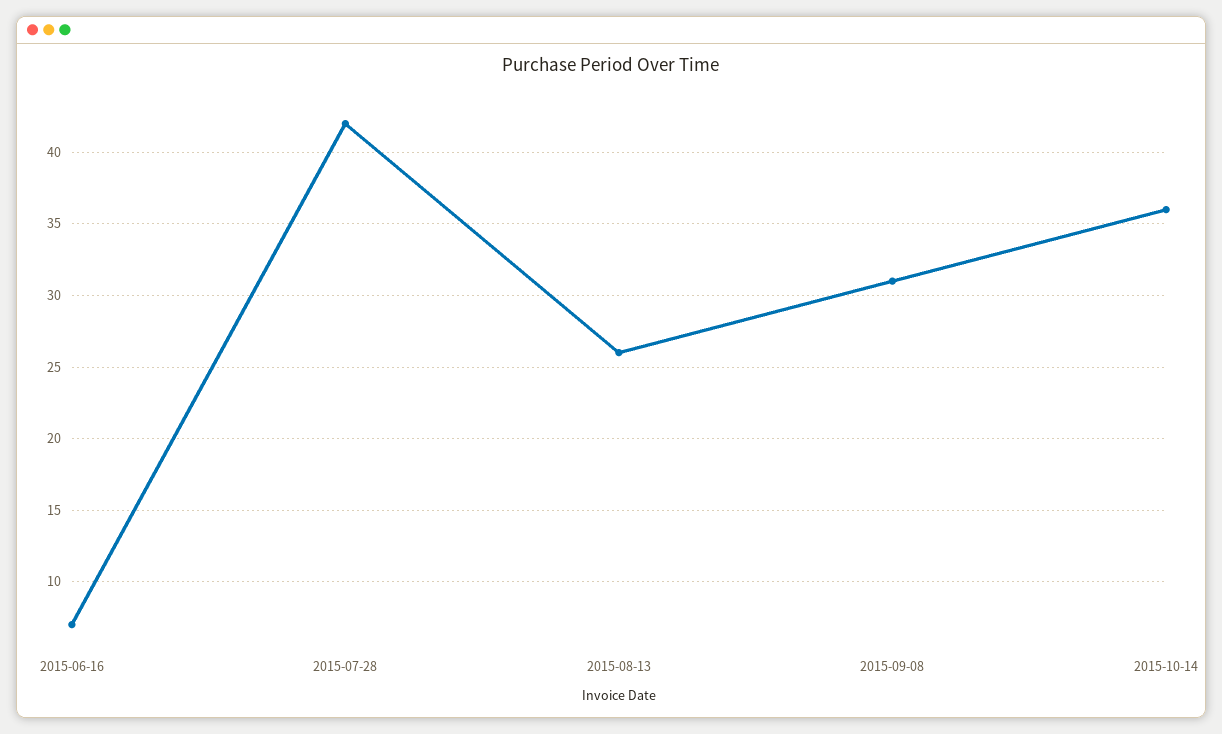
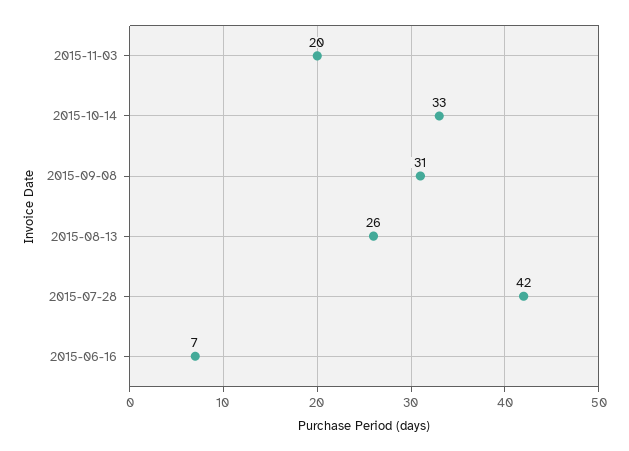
2015-10-14: 36 -> 33
2015-11-03: none -> 20

